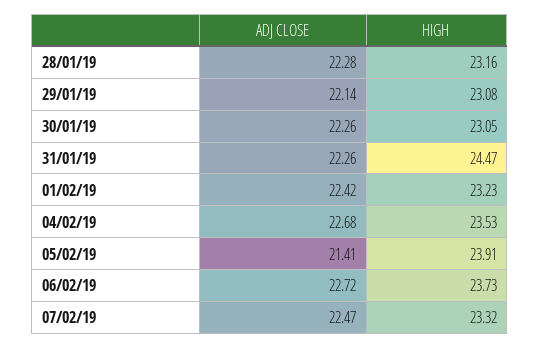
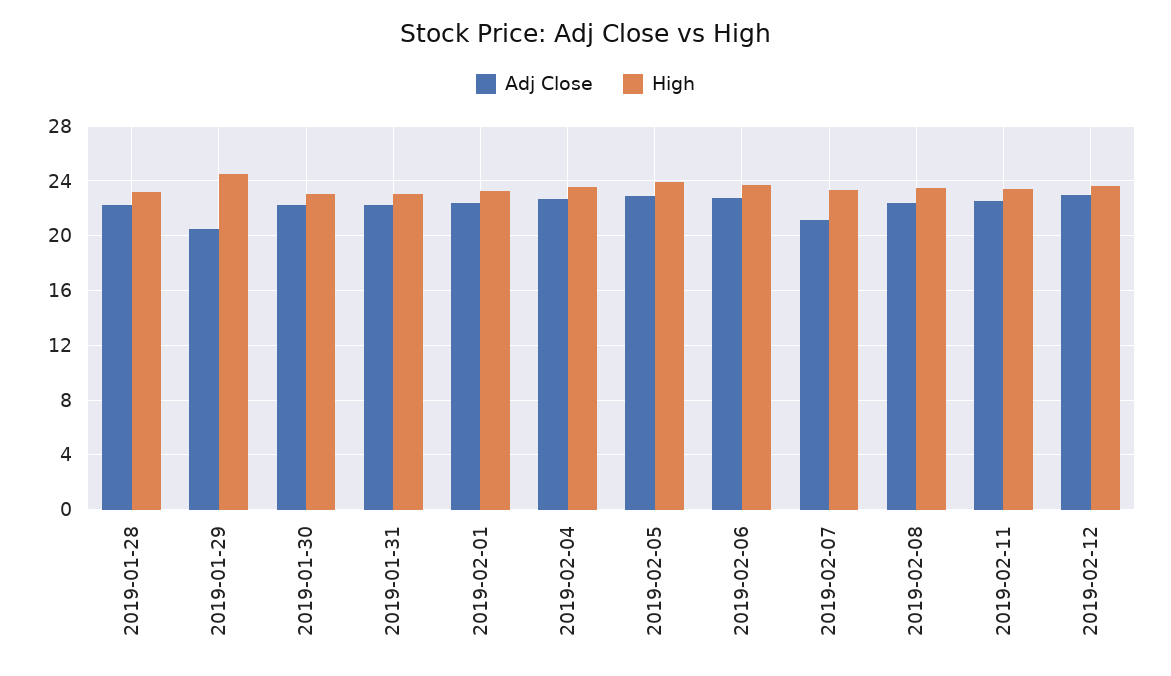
ADJ CLOSE, 29/01/19: 22.14 -> 20.5
HIGH, 29/01/19: 23.08 -> 24.5
HIGH, 31/01/19: 24.47 -> 23
ADJ CLOSE, 05/02/19: 21.41 -> 23
ADJ CLOSE, 07/02/19: 22.47 -> 21
ADJ CLOSE, 2019-02-08: none -> 22.5
HIGH, 2019-02-08: none -> 23.5
ADJ CLOSE, 2019-02-11: none -> 22.5
HIGH, 2019-02-11: none -> 23.5
ADJ CLOSE, 2019-02-12: none -> 23
HIGH, 2019-02-12: none -> 23.5

